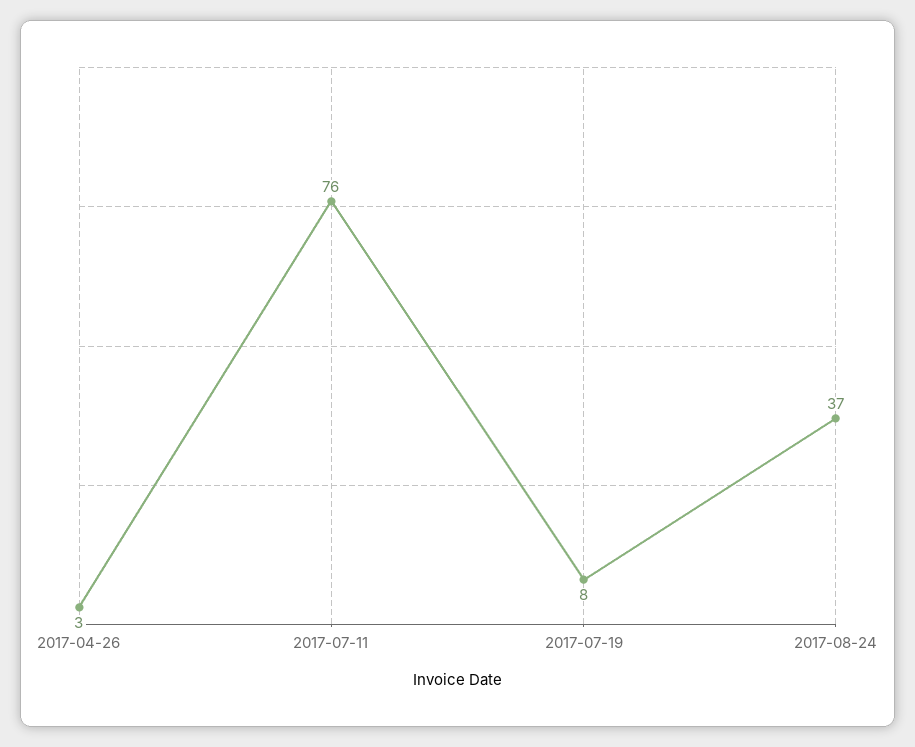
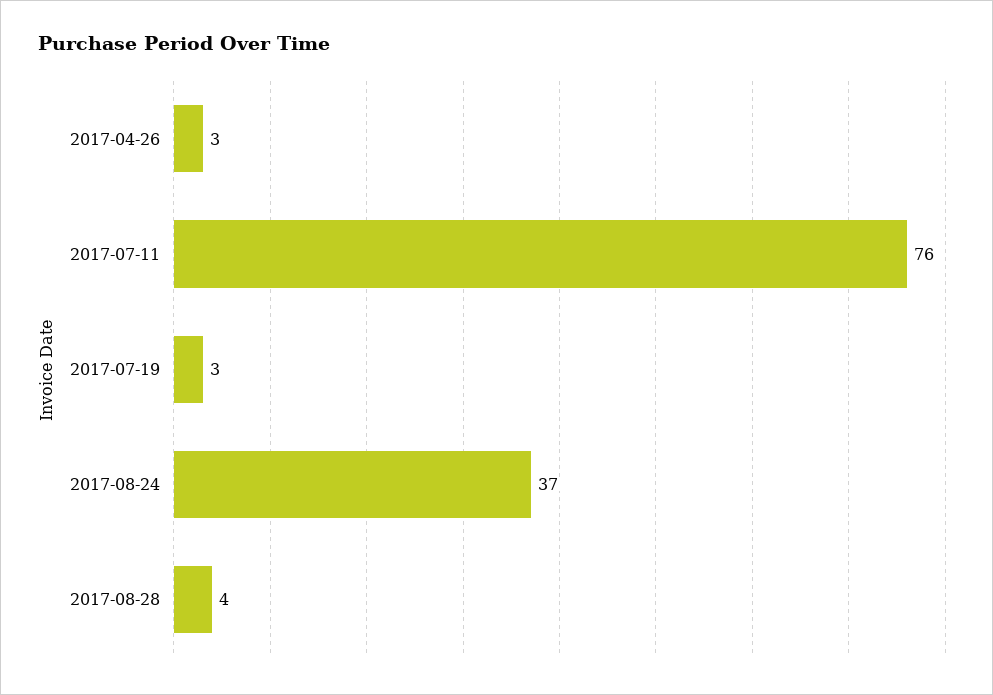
2017-07-19: 8 -> 3
2017-08-28: none -> 4

